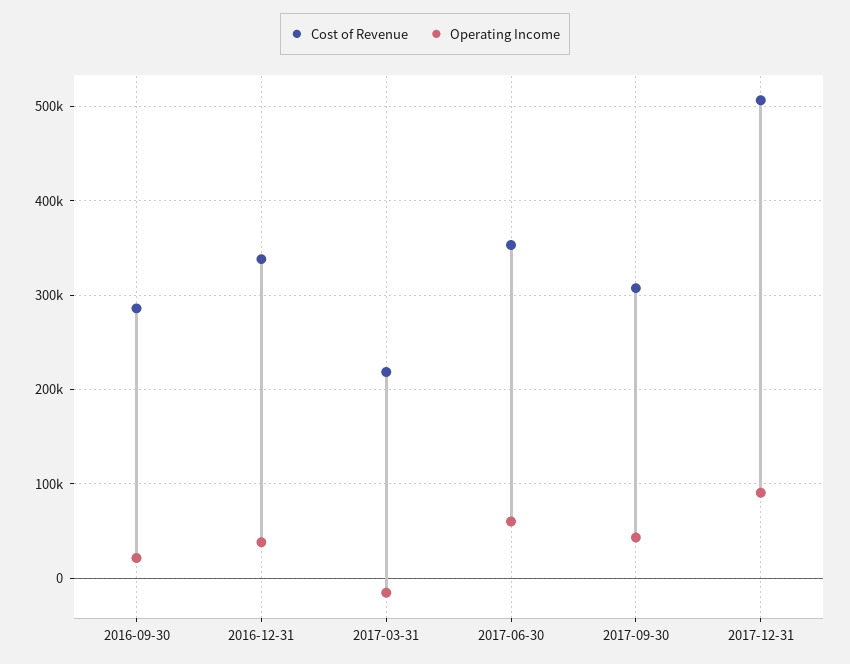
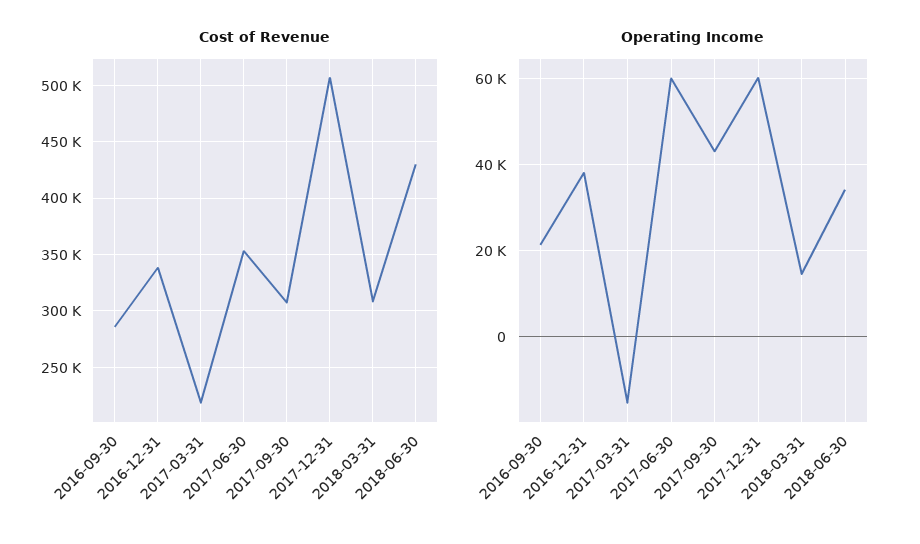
Operating Income, 2017-12-31: 90000 -> 60000
Cost of Revenue, 2018-03-31: none -> 310000
Cost of Revenue, 2018-06-30: none -> 430000
Operating Income, 2018-03-31: none -> 14000
Operating Income, 2018-06-30: none -> 34000

